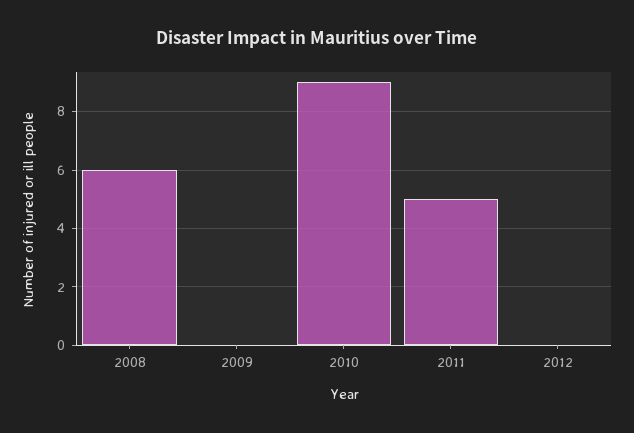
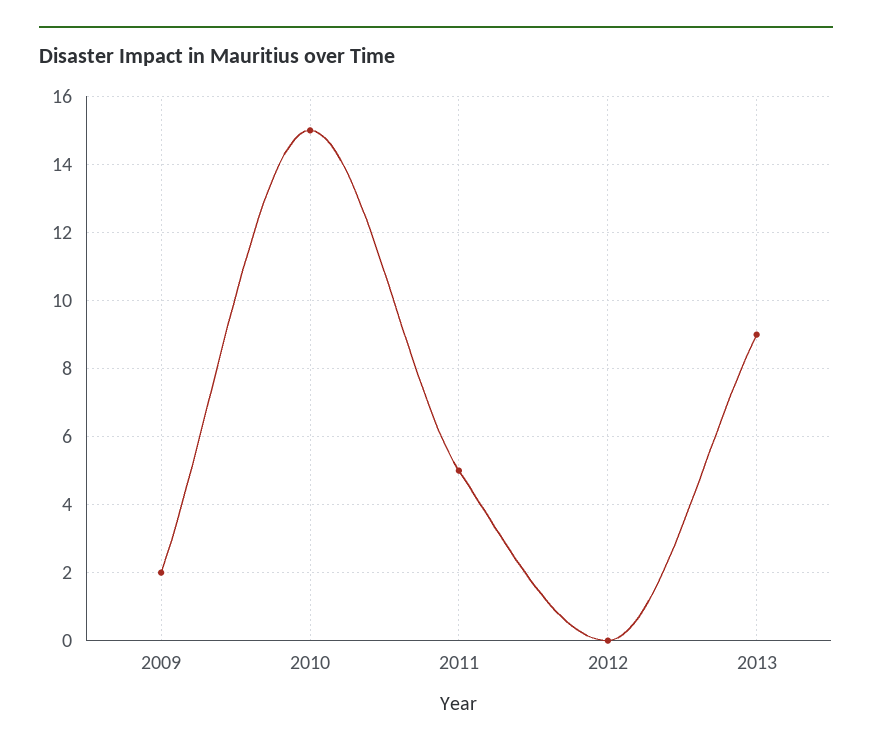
2008: 6 -> none
2009: 0 -> 2
2010: 9 -> 15
2013: none -> 9

